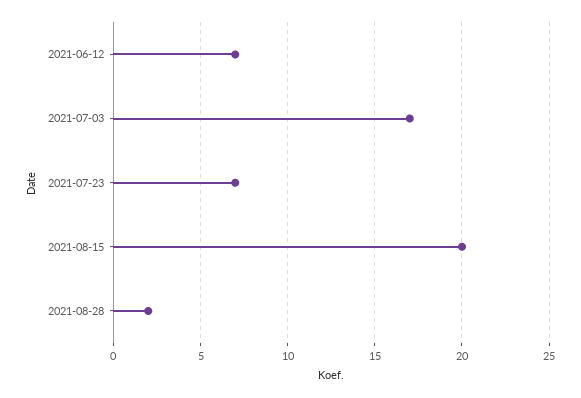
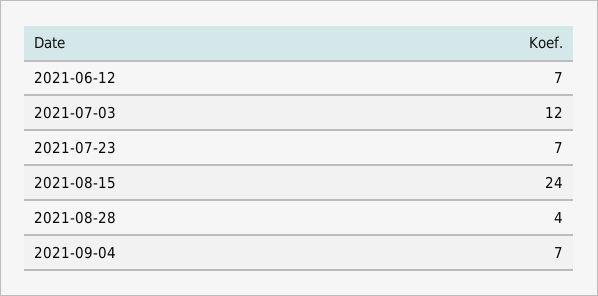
2021-07-03: 17 -> 12
2021-08-15: 20 -> 24
2021-08-28: 2 -> 4
2021-09-04: none -> 7

